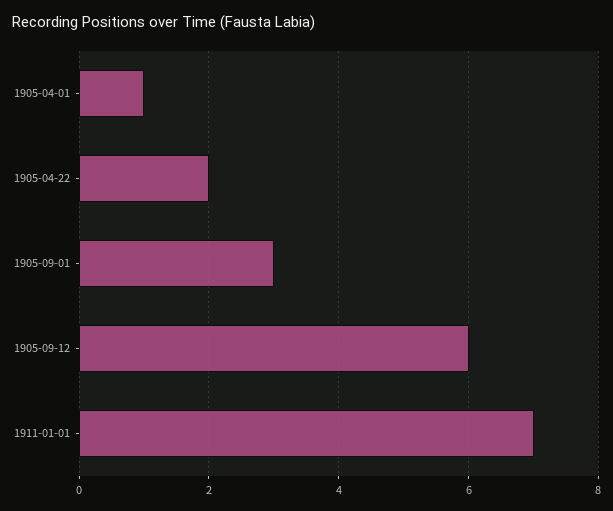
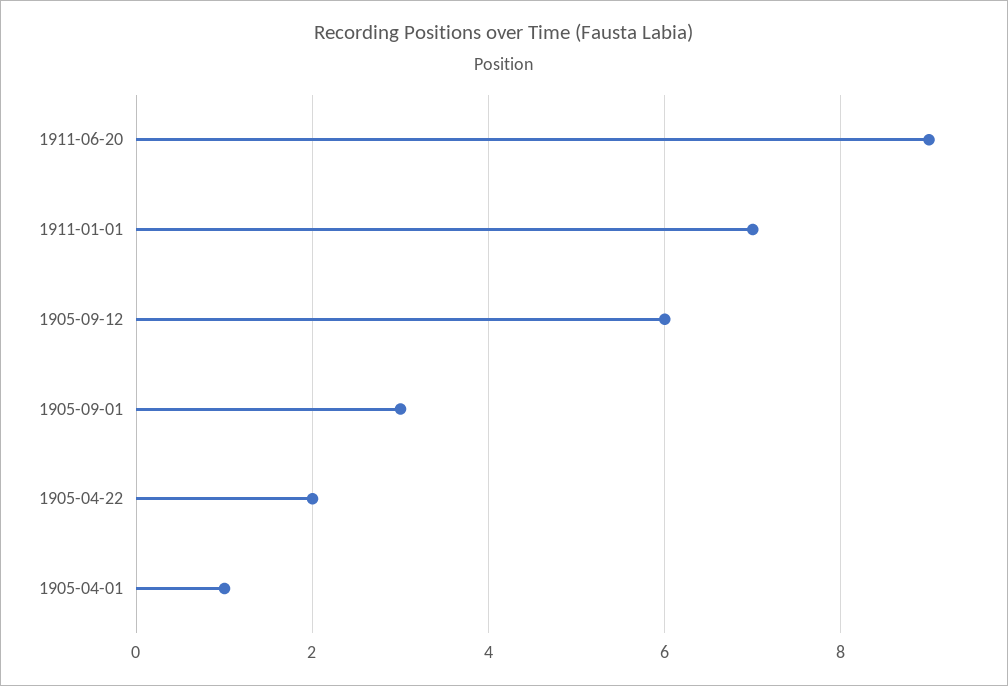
1911-06-20: none -> 9

